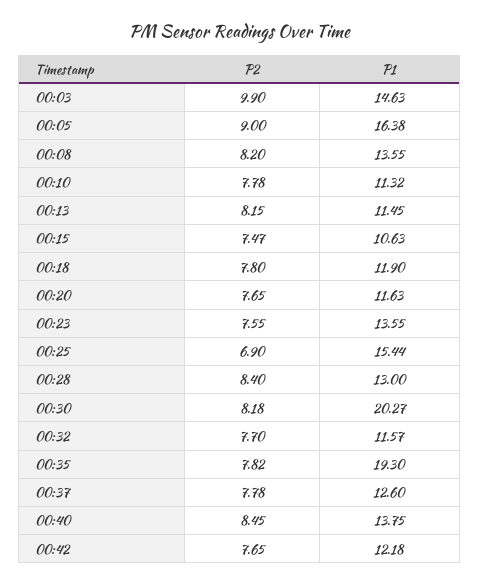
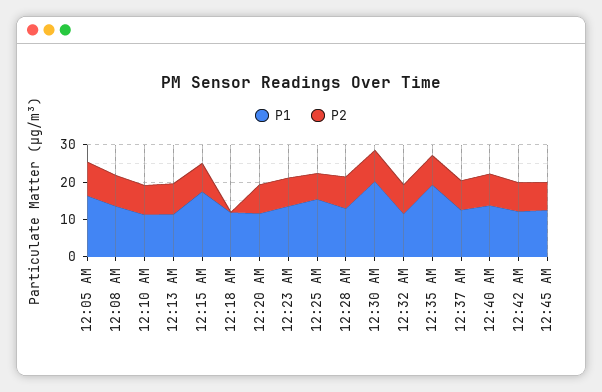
P2, 00:03: 9.9 -> none
P1, 00:03: 14.63 -> none
P1, 00:15: 10.63 -> 17.5
P2, 00:18: 7.8 -> 0
P1, 12:45 AM: none -> 12.5
P2, 12:45 AM: none -> 7.5

